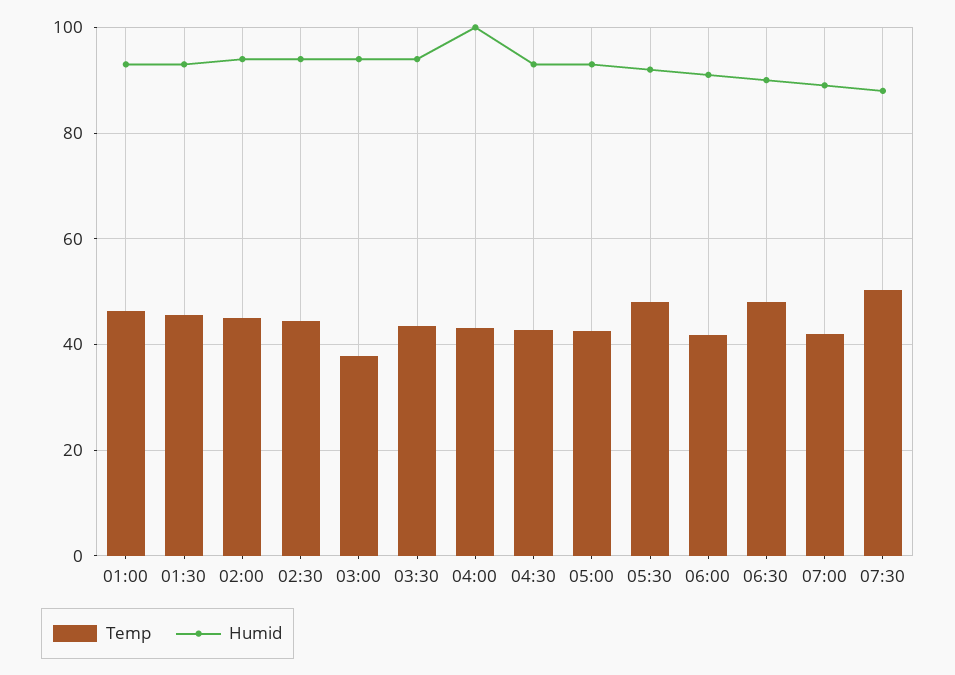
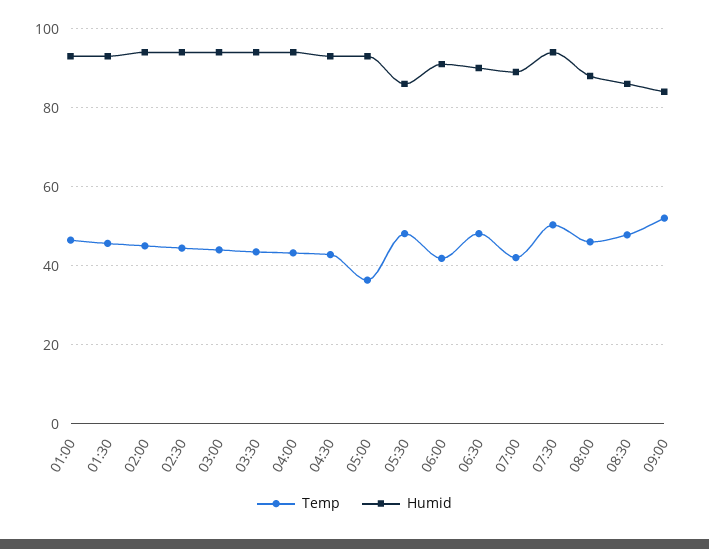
Temp, 03:00: 38 -> 44
Humid, 04:00: 100 -> 94
Temp, 05:00: 42 -> 36
Humid, 05:30: 92 -> 86
Humid, 07:30: 88 -> 94
Temp, 08:00: none -> 46
Humid, 08:00: none -> 88
Temp, 08:30: none -> 48
Humid, 08:30: none -> 86
Temp, 09:00: none -> 52
Humid, 09:00: none -> 84

